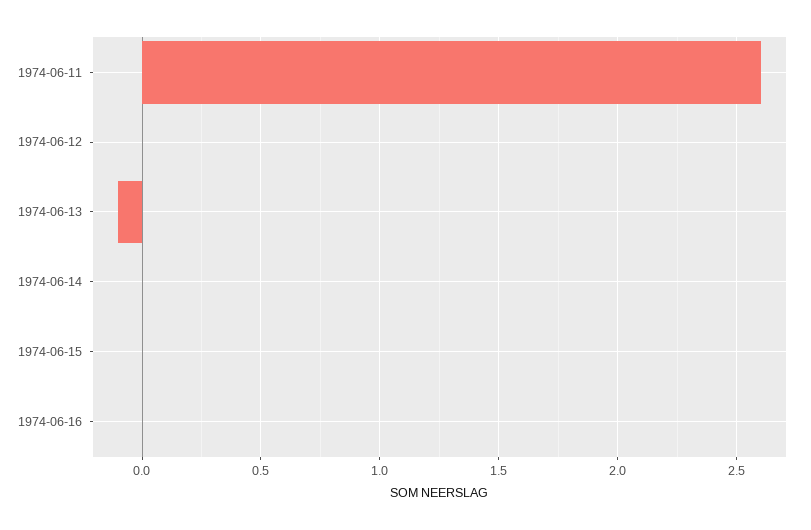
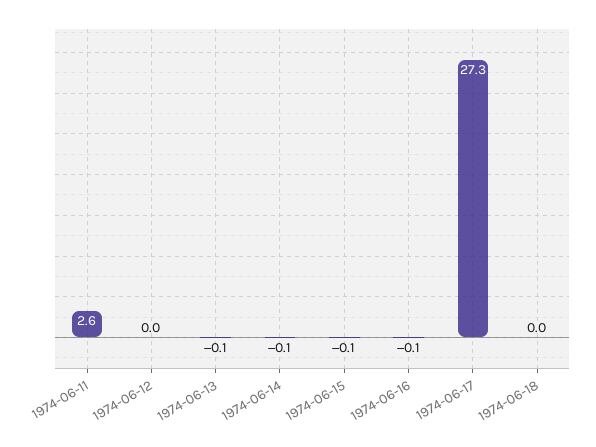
1974-06-14: 0 -> -0.1
1974-06-15: 0 -> -0.1
1974-06-16: 0 -> -0.1
1974-06-17: none -> 27.3
1974-06-18: none -> 0

